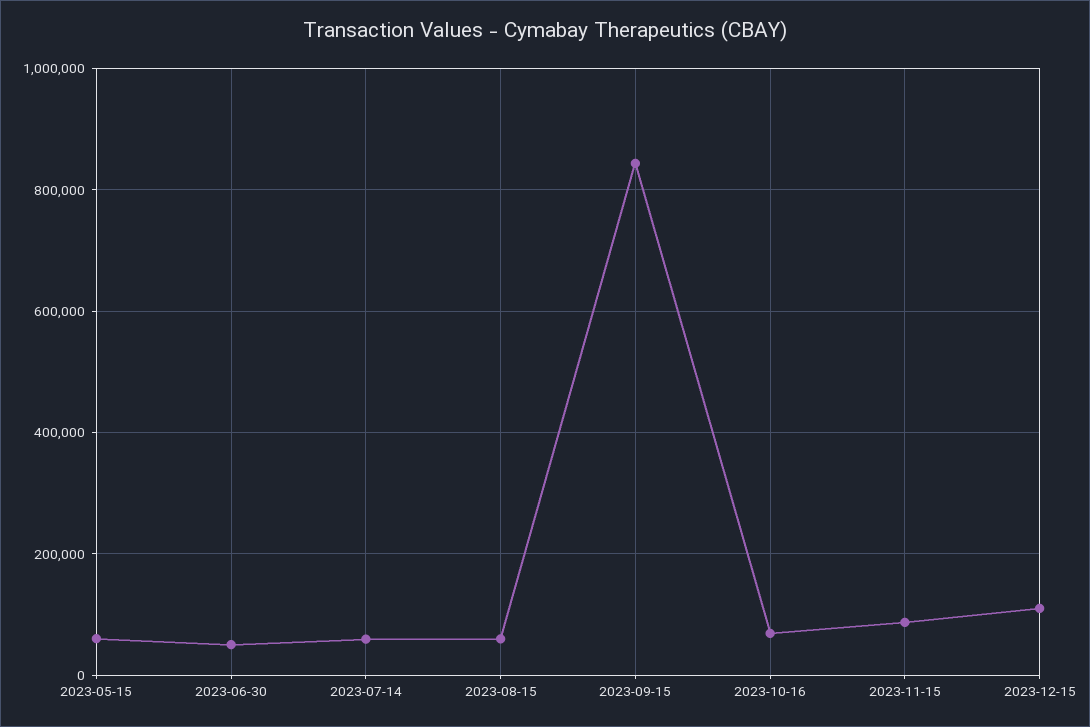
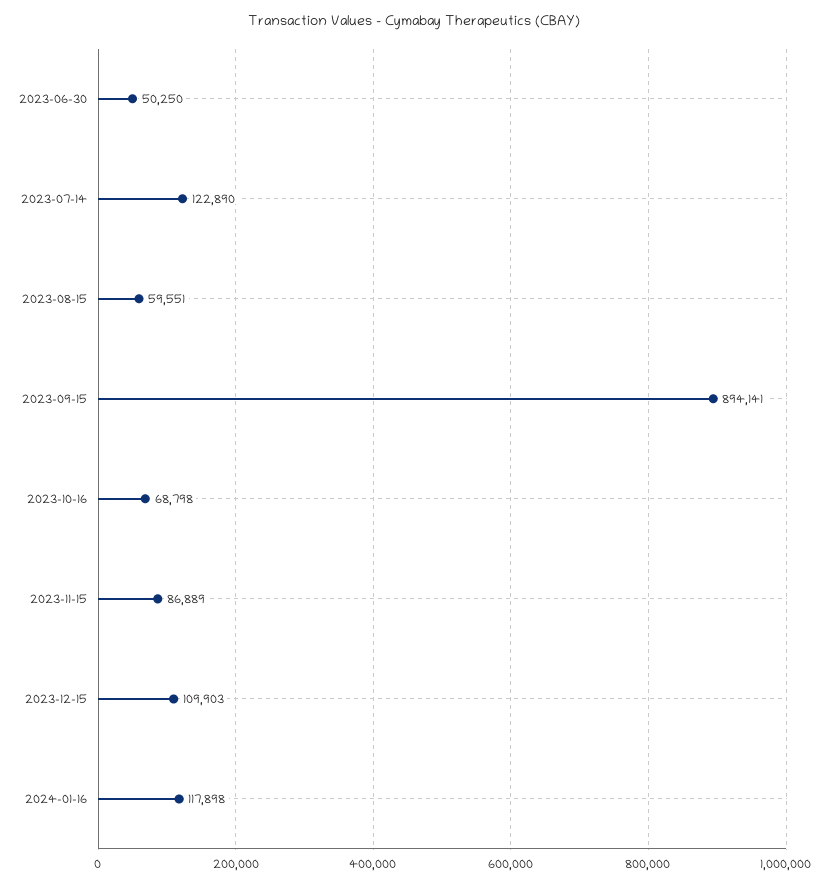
2023-05-15: 60000 -> none
2023-07-14: 60000 -> 122890
2023-09-15: 840000 -> 894141
2024-01-16: none -> 117898

